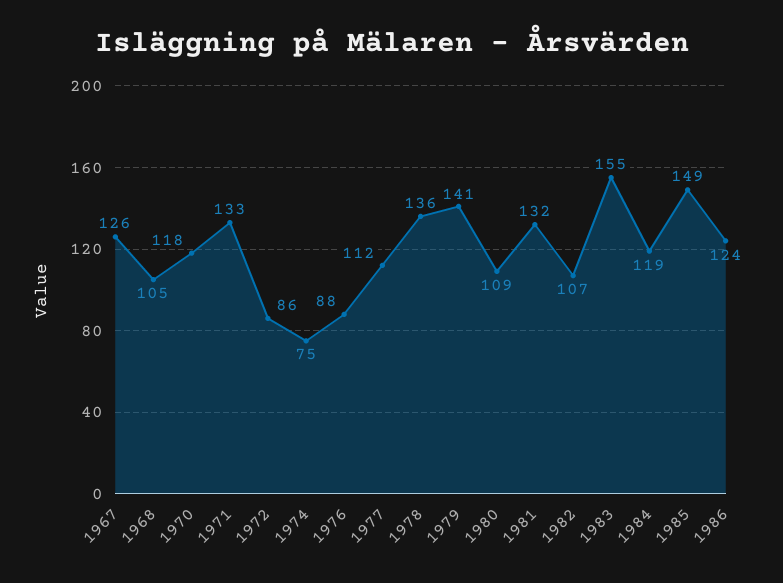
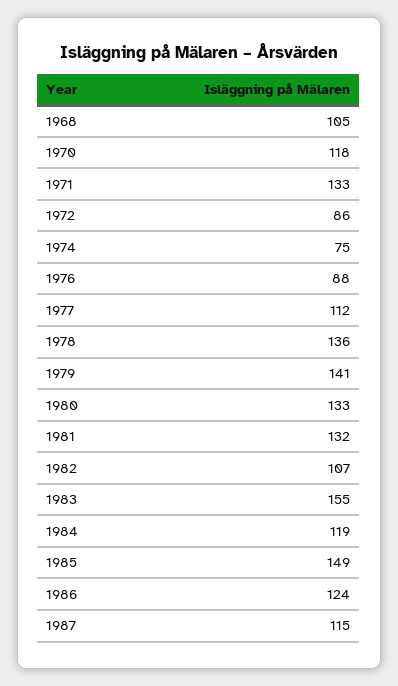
1967: 126 -> none
1980: 109 -> 133
1987: none -> 115

